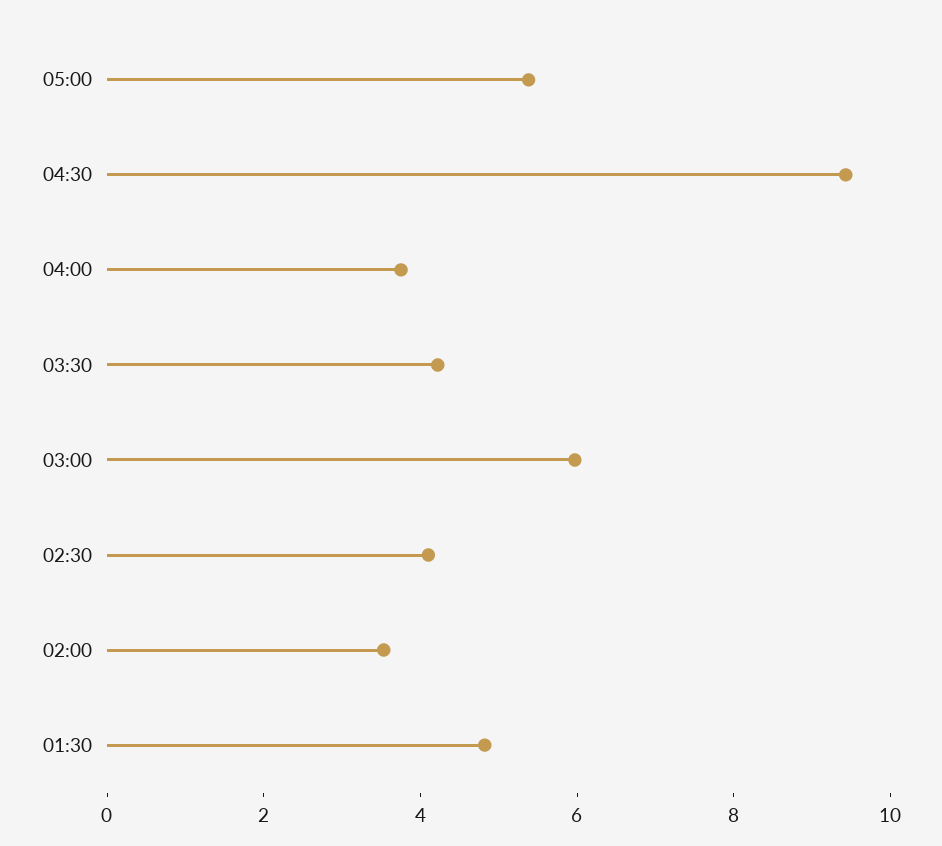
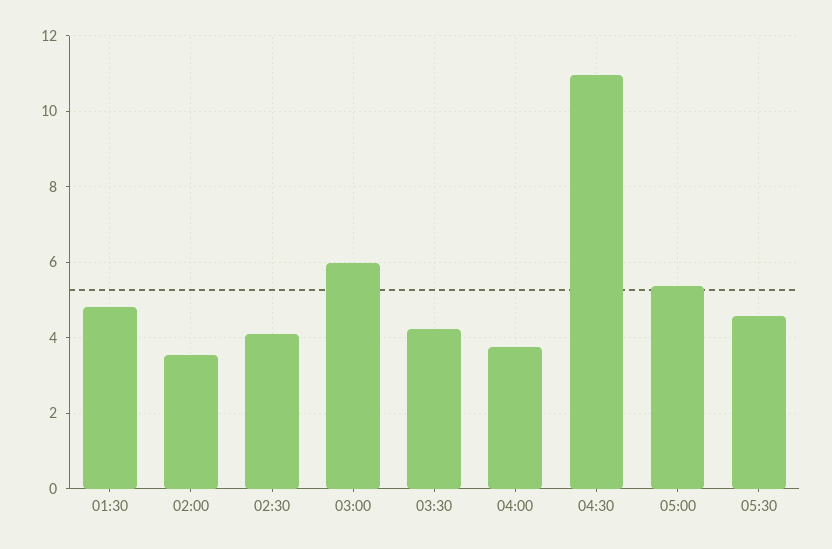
04:30: 9.5 -> 11
05:30: none -> 4.6

